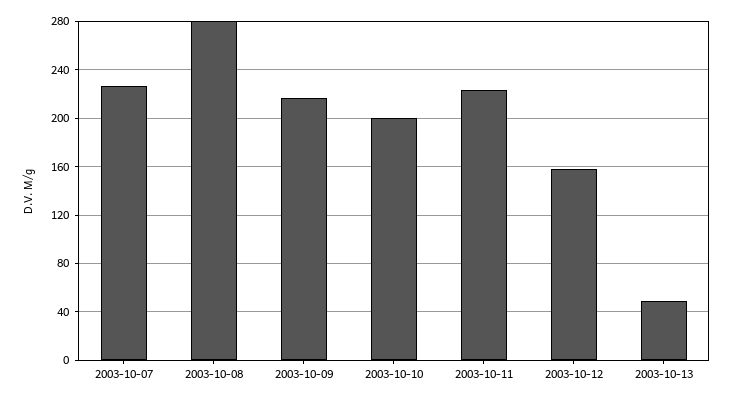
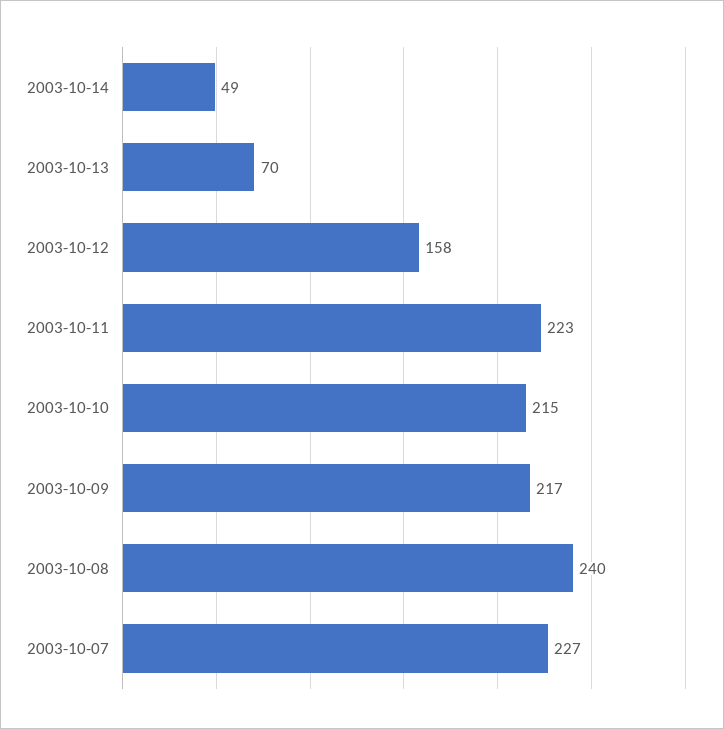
2003-10-08: 280 -> 240
2003-10-10: 200 -> 215
2003-10-13: 50 -> 70
2003-10-14: none -> 49

